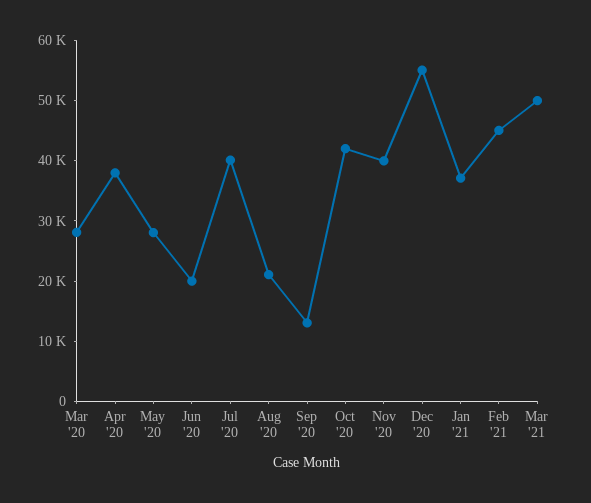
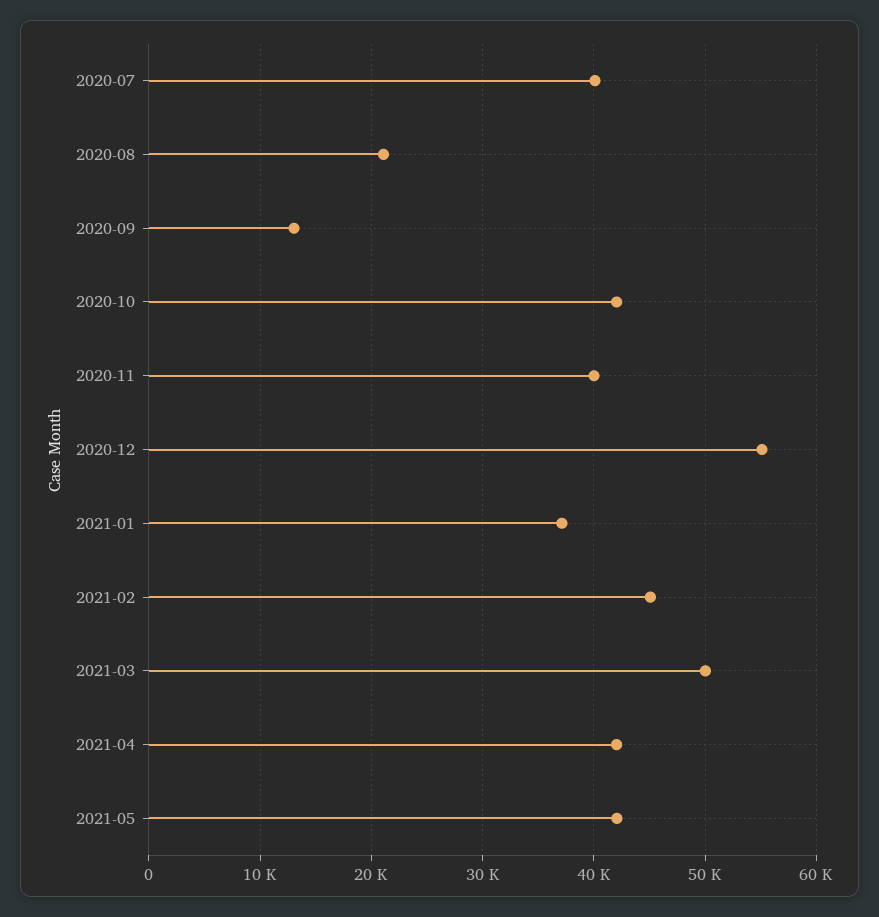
Mar '20: 28000 -> none
Apr '20: 38000 -> none
May '20: 28000 -> none
Jun '20: 20000 -> none
2021-04: none -> 42000
2021-05: none -> 42000

